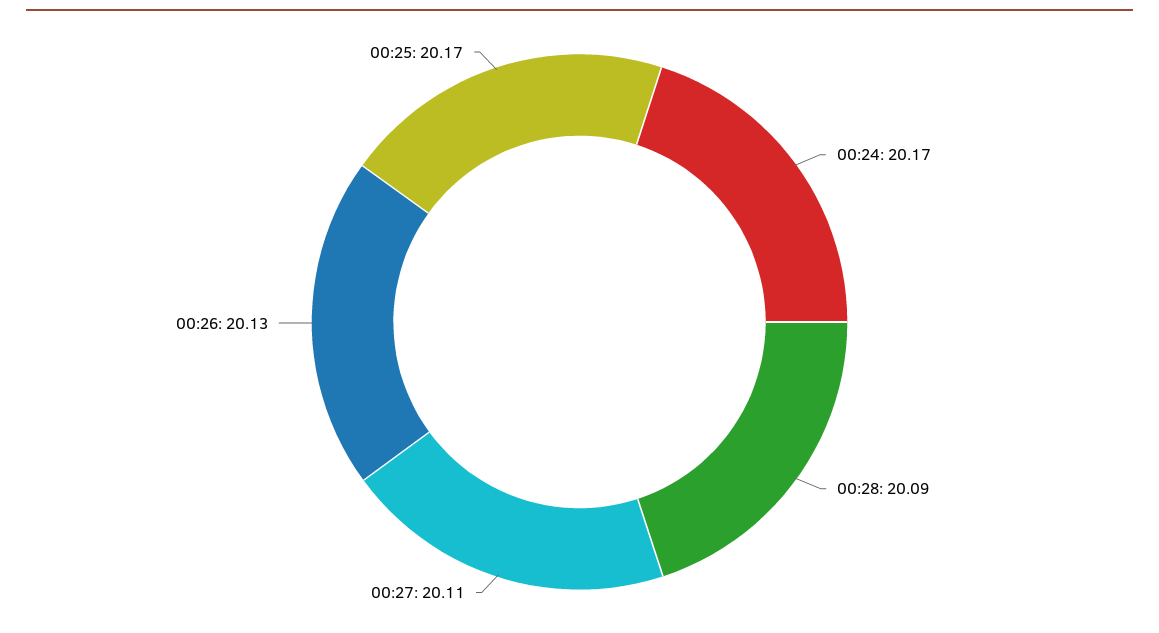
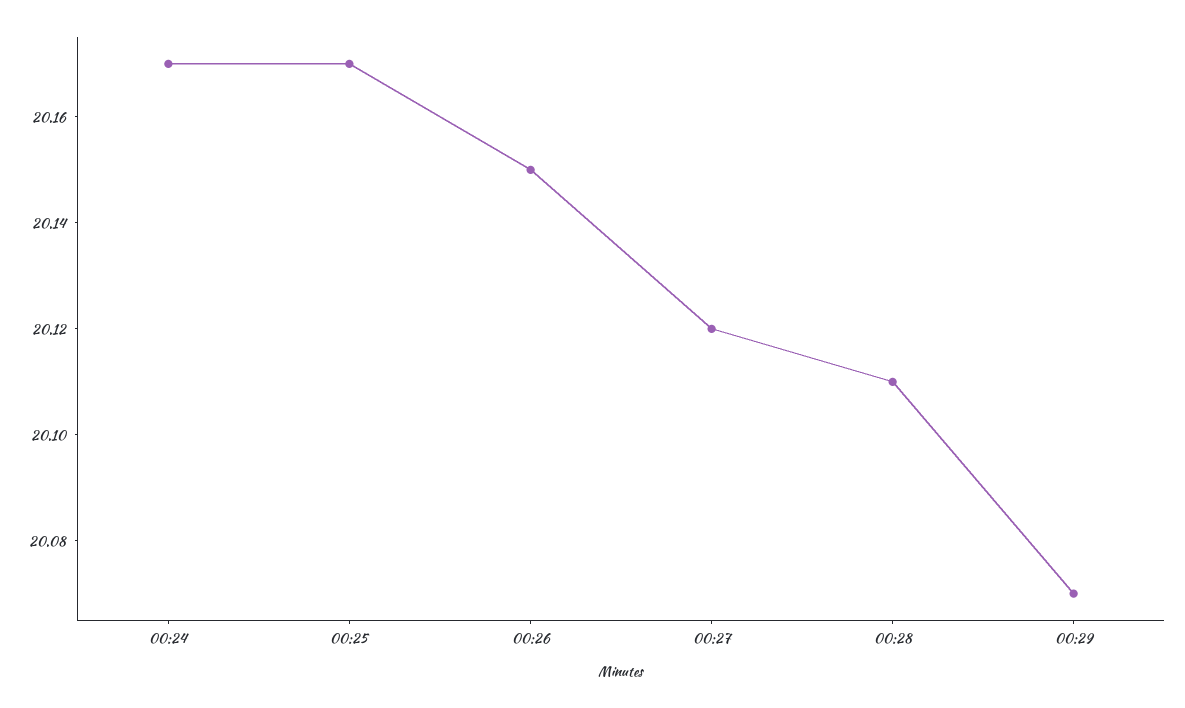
00:28: 20.09 -> 20.11
00:27: 20.11 -> 20.12
00:26: 20.13 -> 20.15
00:29: none -> 20.07

